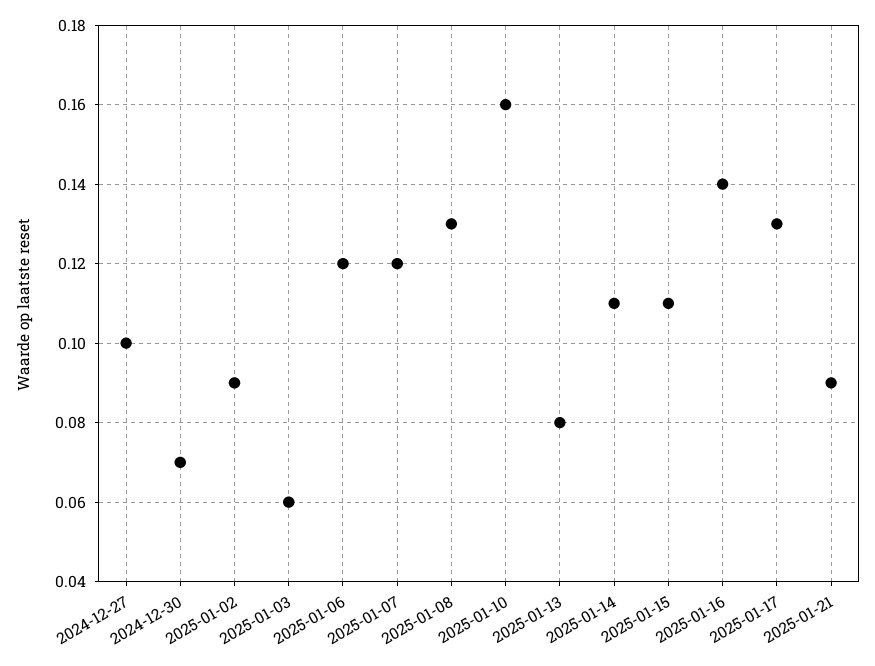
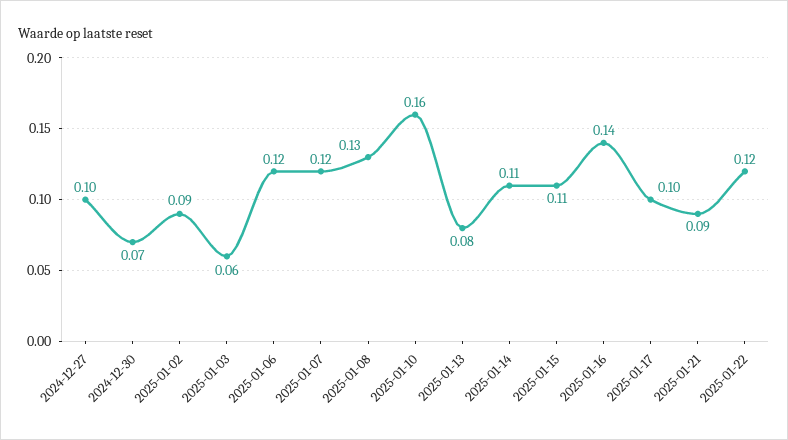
2025-01-17: 0.13 -> 0.1
2025-01-22: none -> 0.12

